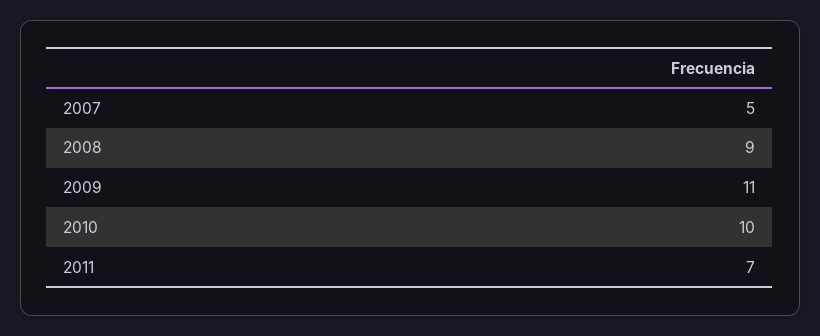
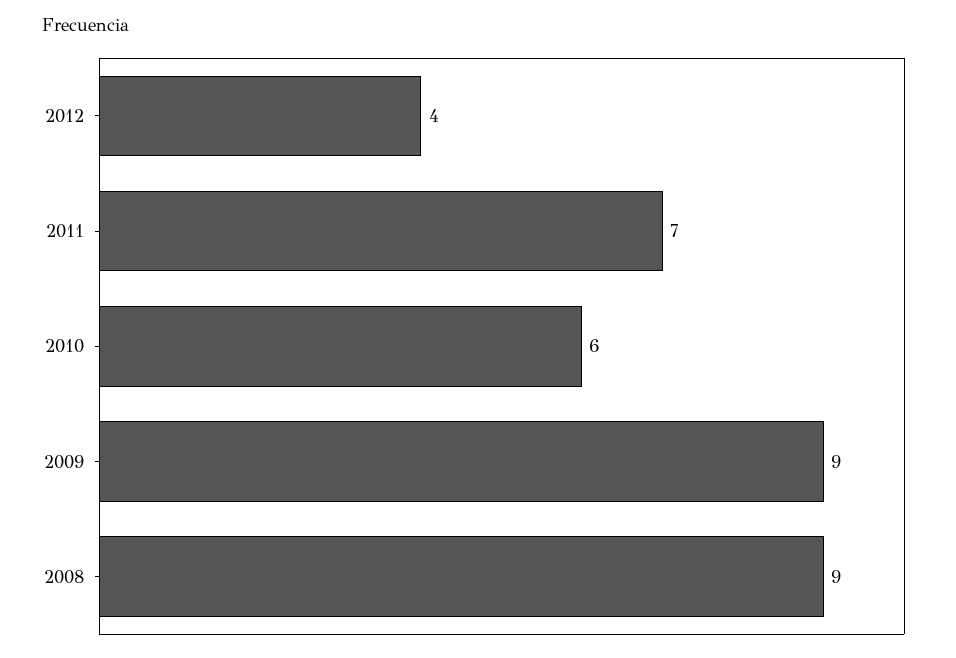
2007: 5 -> none
2009: 11 -> 9
2010: 10 -> 6
2012: none -> 4

